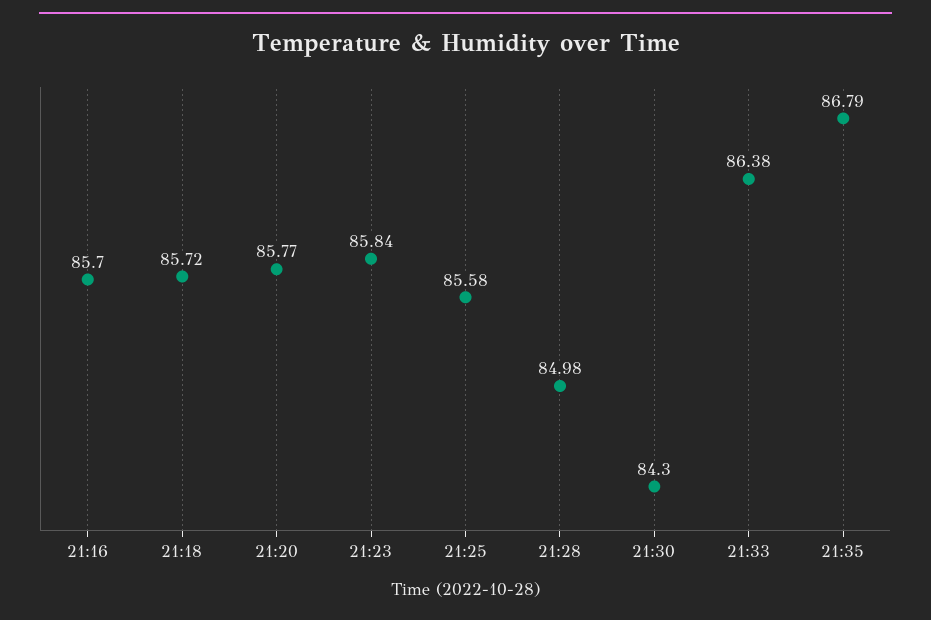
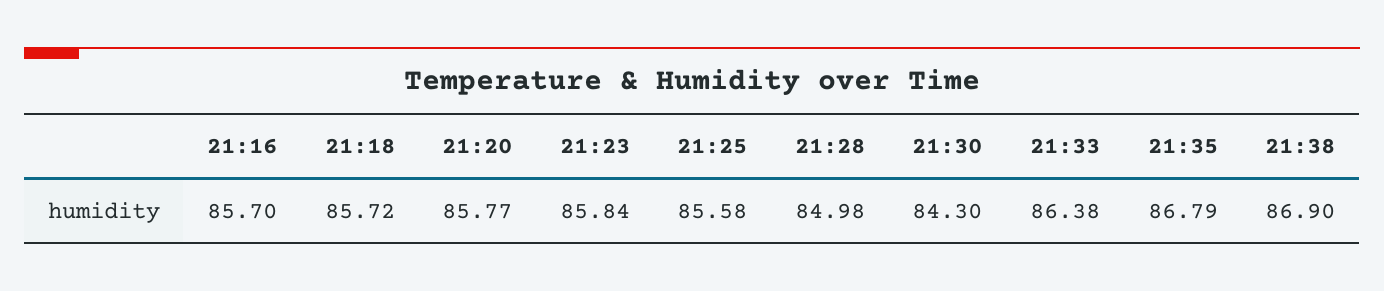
21:38: none -> 86.9

